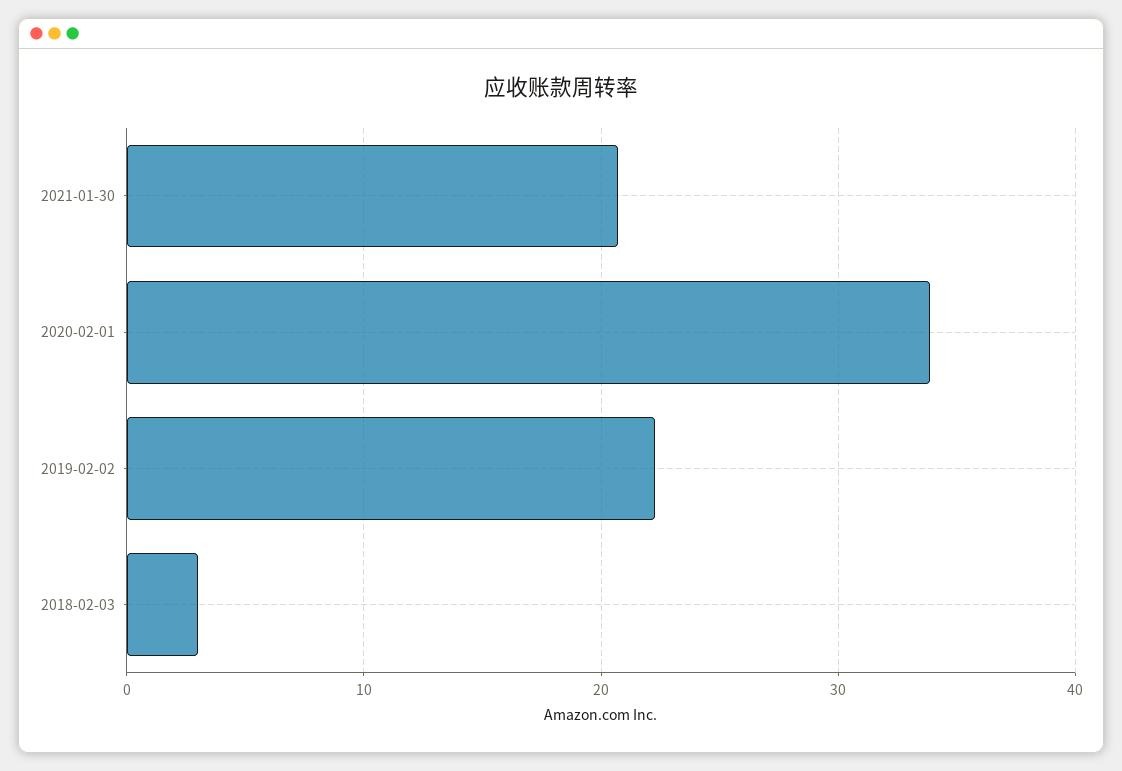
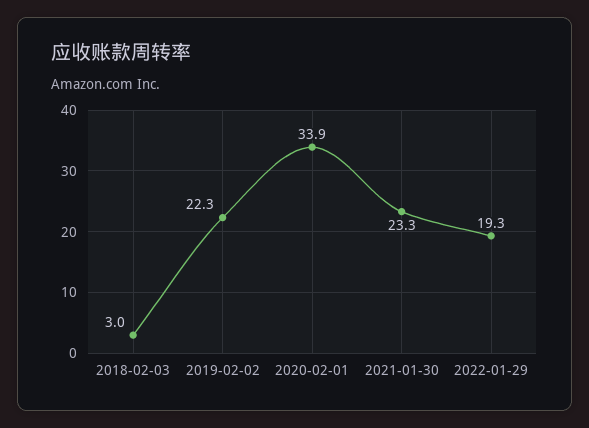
2021-01-30: 21 -> 23.3
2022-01-29: none -> 19.3

